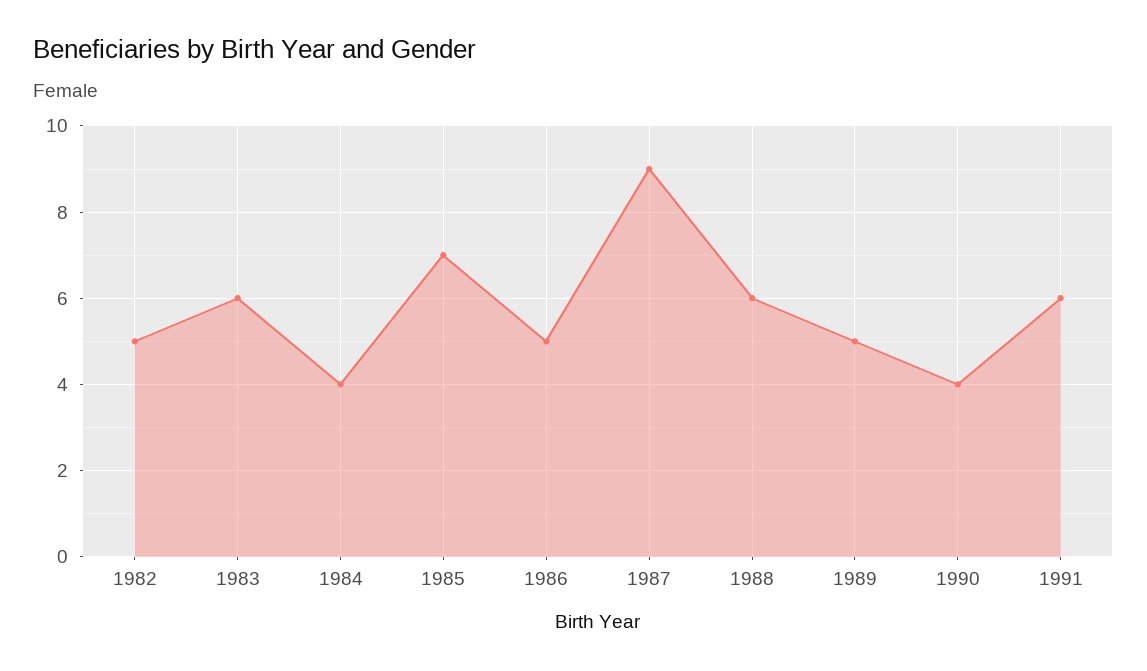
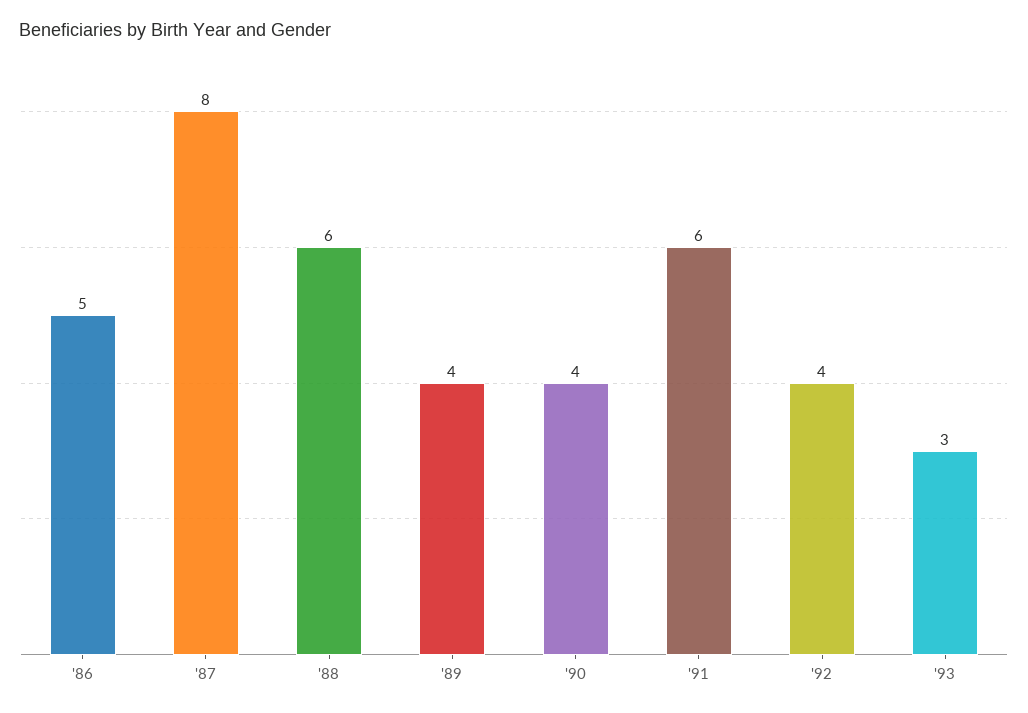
1982: 5 -> none
1983: 6 -> none
1984: 4 -> none
1985: 7 -> none
1987: 9 -> 8
1989: 5 -> 4
'92: none -> 4
'93: none -> 3

